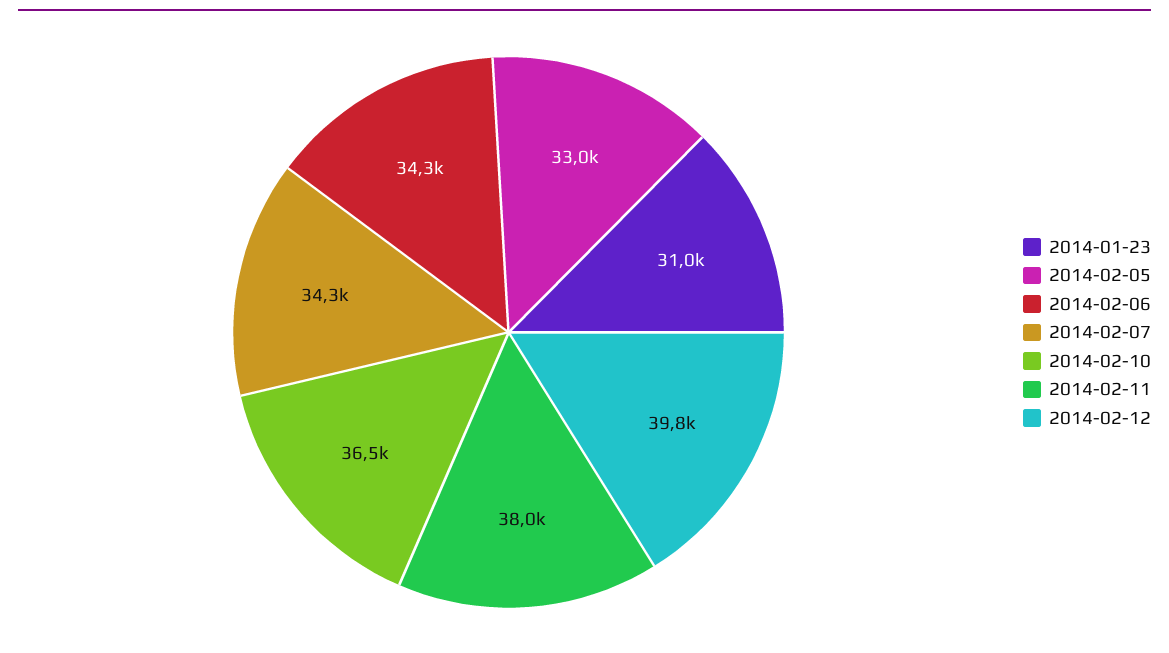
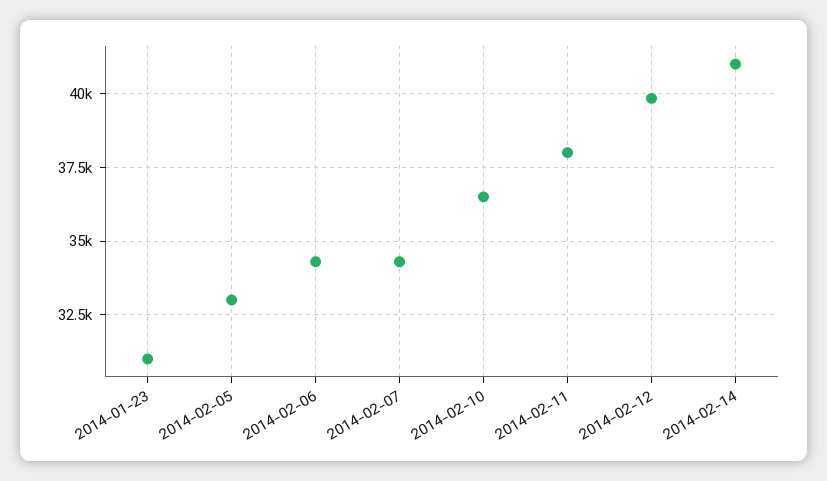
2014-02-14: none -> 41000

